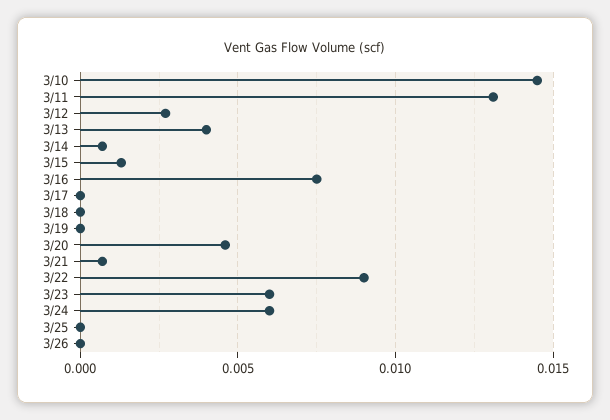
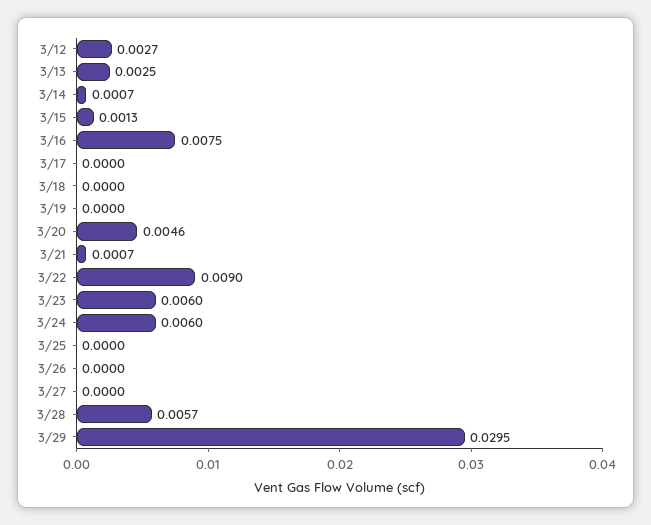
3/10: 0.0145 -> none
3/11: 0.013 -> none
3/13: 0.004 -> 0.0025
3/27: none -> 0
3/28: none -> 0.0057
3/29: none -> 0.0295

